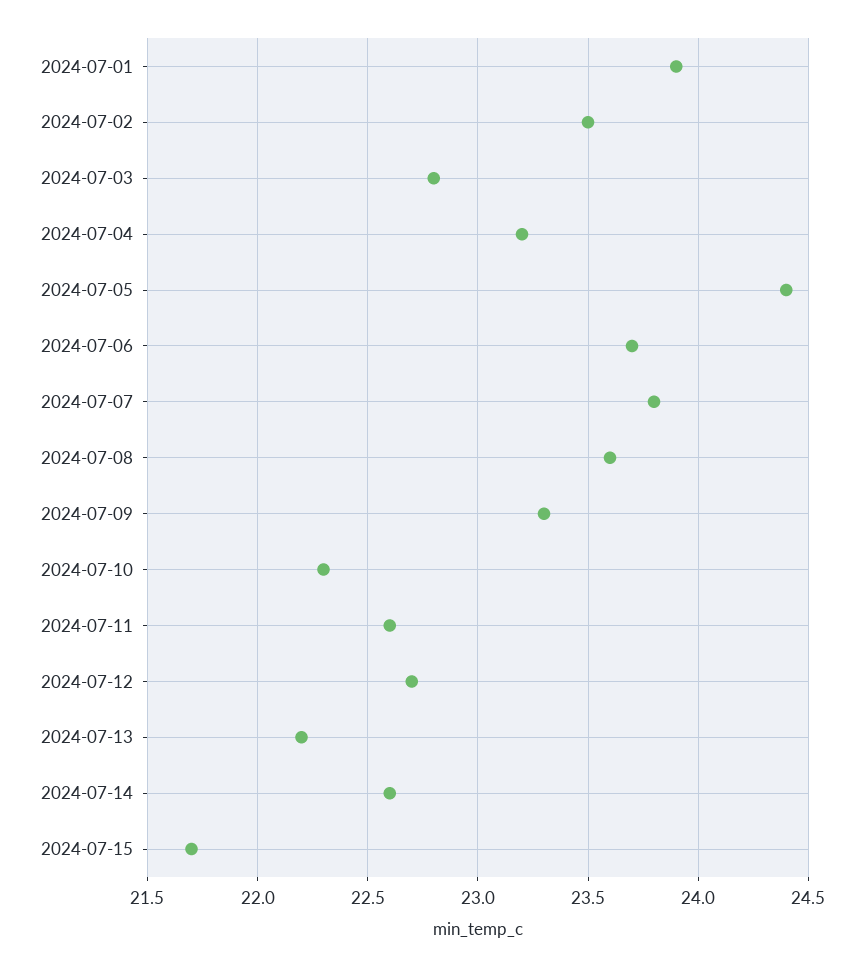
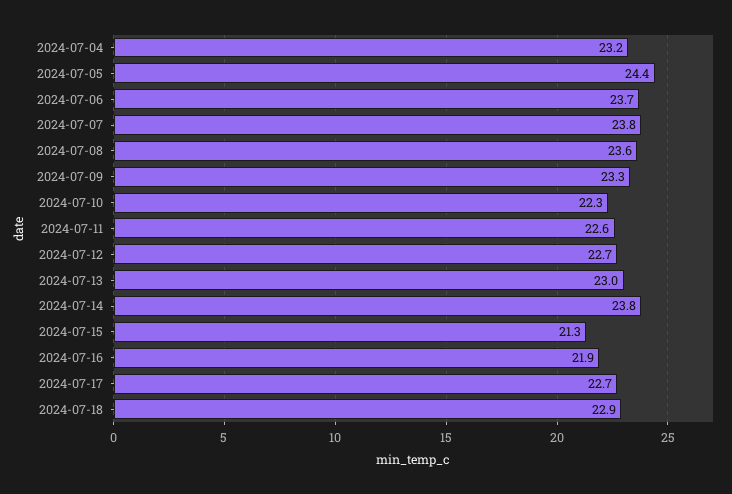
2024-07-01: 23.9 -> none
2024-07-02: 23.5 -> none
2024-07-03: 22.8 -> none
2024-07-13: 22.2 -> 23
2024-07-14: 22.6 -> 23.8
2024-07-15: 21.7 -> 21.3
2024-07-16: none -> 21.9
2024-07-17: none -> 22.7
2024-07-18: none -> 22.9

